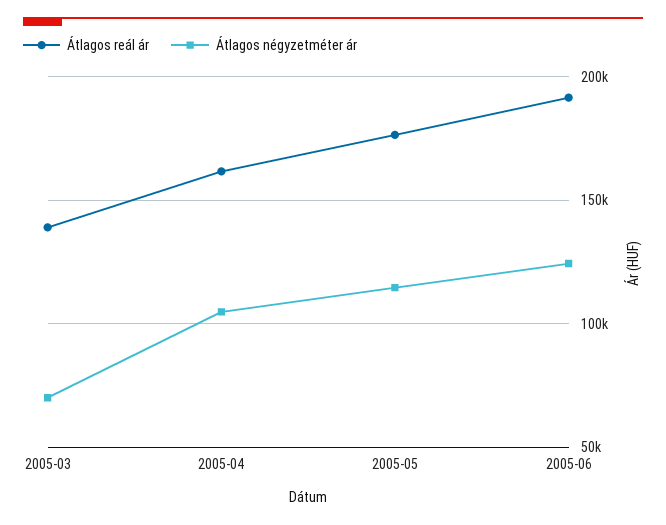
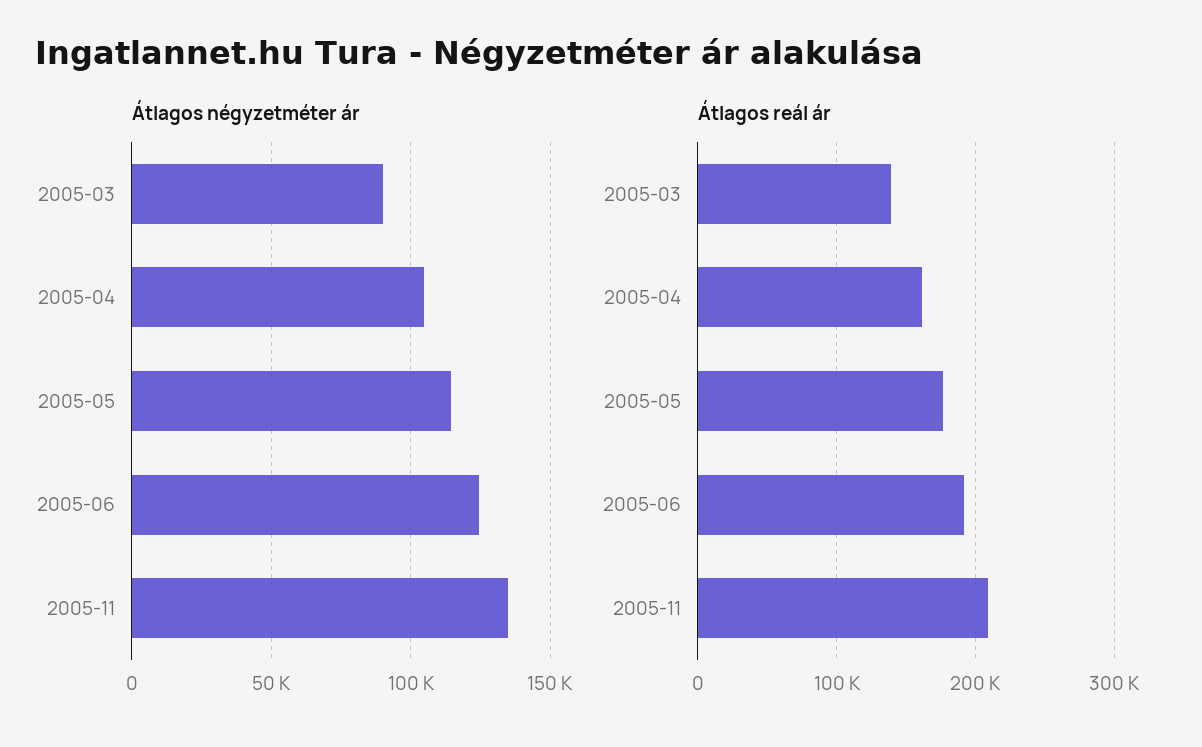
Átlagos négyzetméter ár, 2005-03: 70000 -> 90000
Átlagos négyzetméter ár, 2005-11: none -> 135000
Átlagos reál ár, 2005-11: none -> 210000

